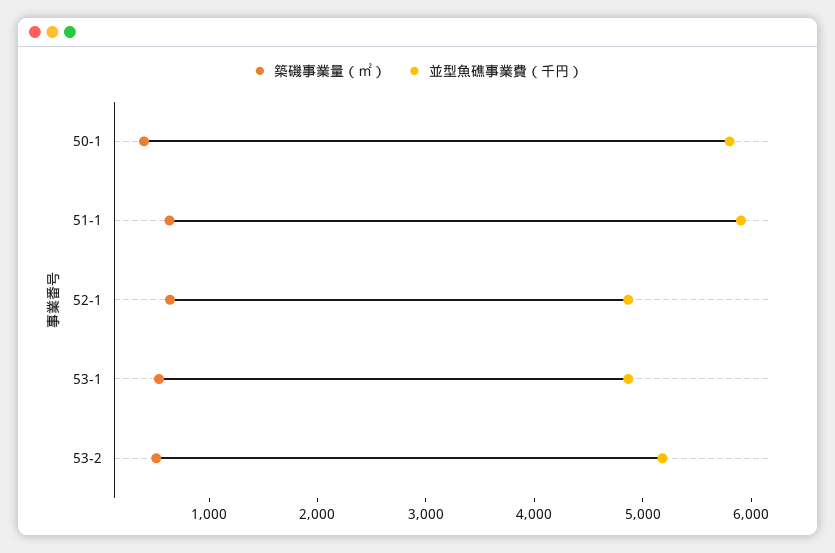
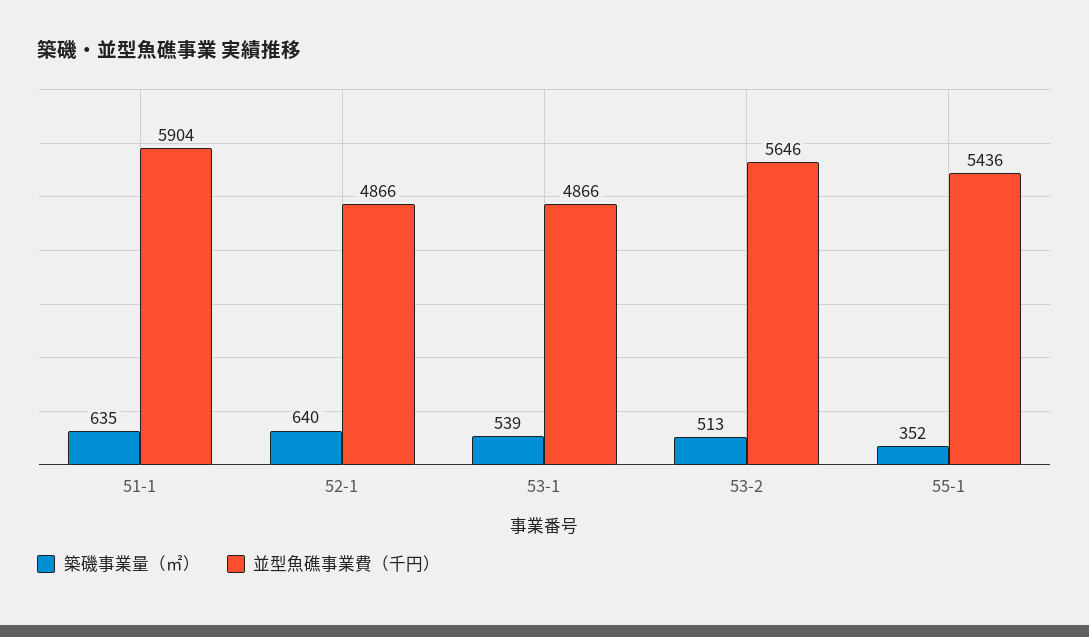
築磯事業量（㎡）, 50-1: 400 -> none
並型魚礁事業費（千円）, 50-1: 5800 -> none
並型魚礁事業費（千円）, 53-2: 5200 -> 5646
築磯事業量（㎡）, 55-1: none -> 352
並型魚礁事業費（千円）, 55-1: none -> 5436

